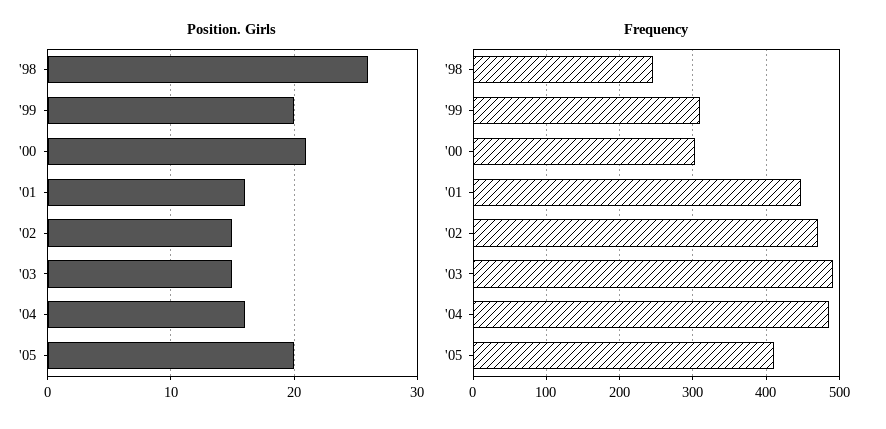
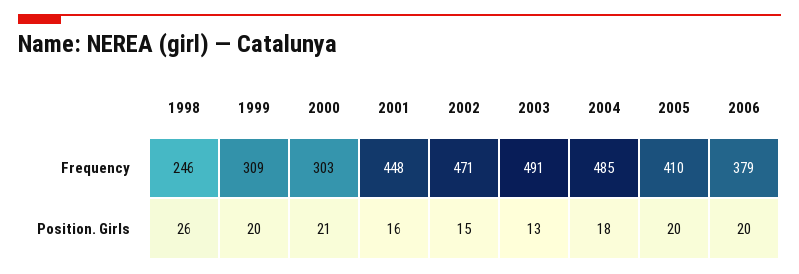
Position. Girls, '03: 15 -> 13
Position. Girls, '04: 16 -> 18
Frequency, 2006: none -> 379
Position. Girls, 2006: none -> 20

